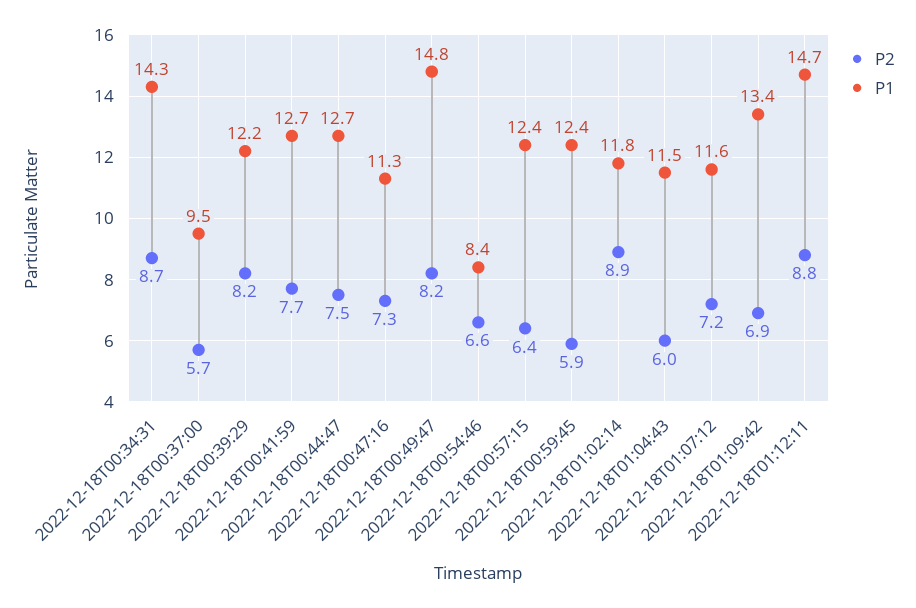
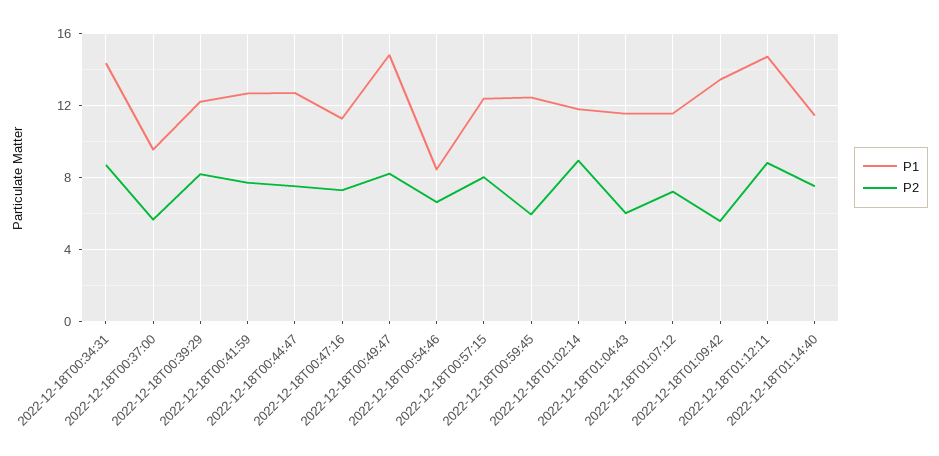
P2, 2022-12-18T00:57:15: 6.4 -> 8
P2, 2022-12-18T01:09:42: 6.9 -> 5.5
P1, 2022-12-18T01:14:40: none -> 11.5
P2, 2022-12-18T01:14:40: none -> 7.5

